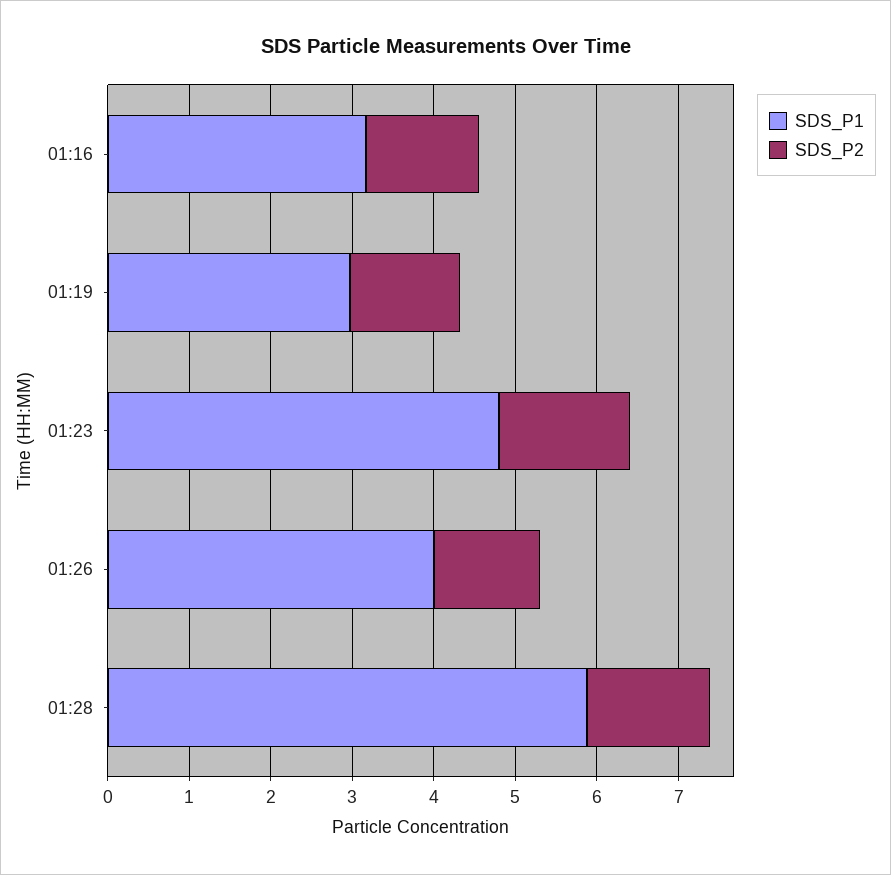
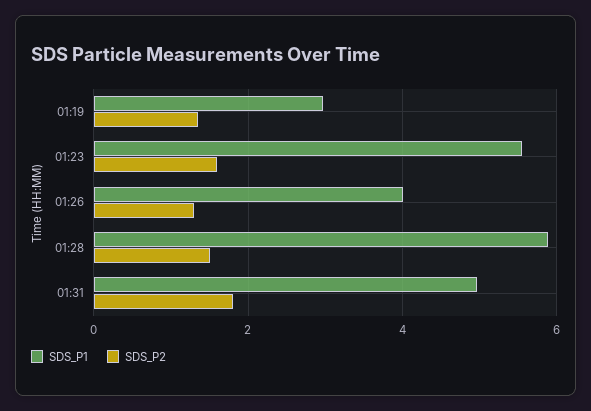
SDS_P1, 01:16: 3.2 -> none
SDS_P2, 01:16: 1.4 -> none
SDS_P1, 01:23: 4.8 -> 5.6
SDS_P1, 01:31: none -> 5
SDS_P2, 01:31: none -> 1.8

